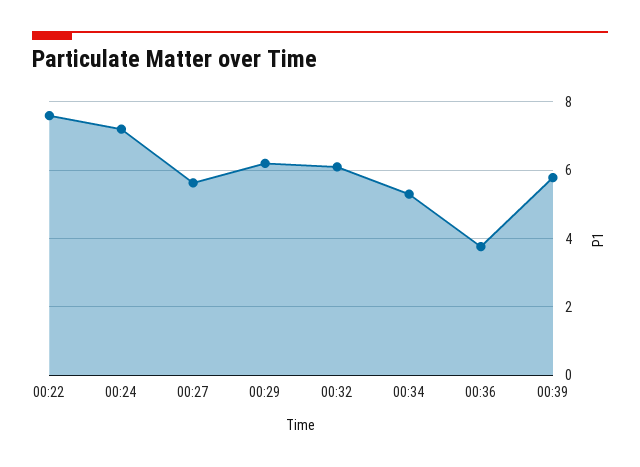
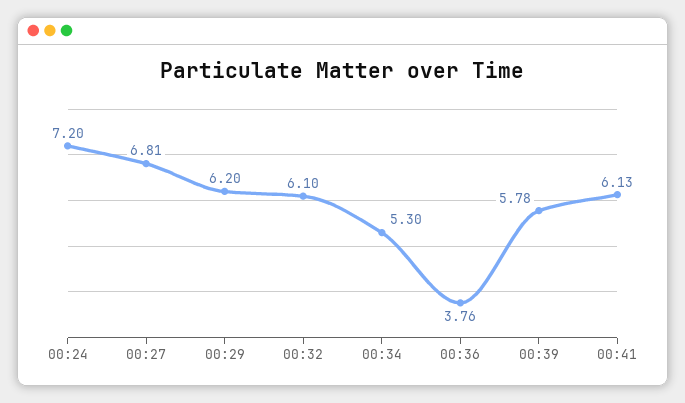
00:22: 7.6 -> none
00:27: 5.6 -> 6.81
00:41: none -> 6.13

